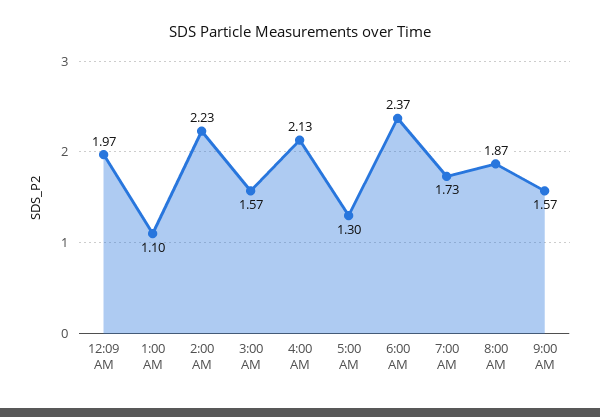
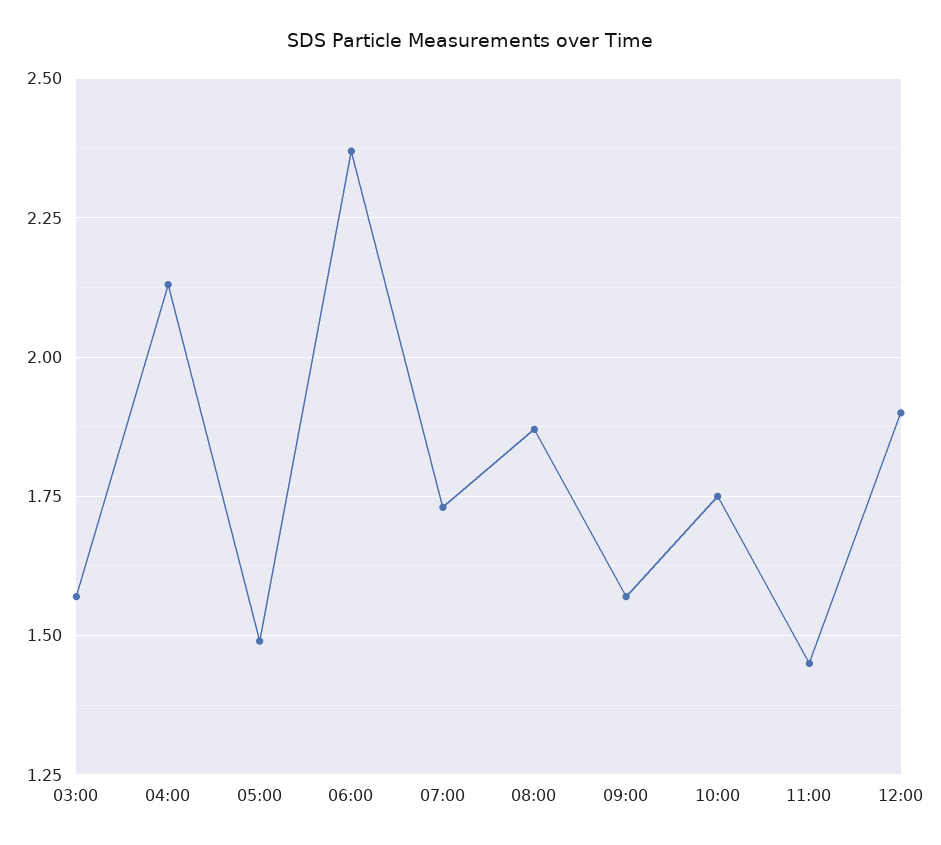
12:09 AM: 1.97 -> none
1:00 AM: 1.1 -> none
2:00 AM: 2.23 -> none
5:00 AM: 1.3 -> 1.5
10:00: none -> 1.75
11:00: none -> 1.45
12:00: none -> 1.9

